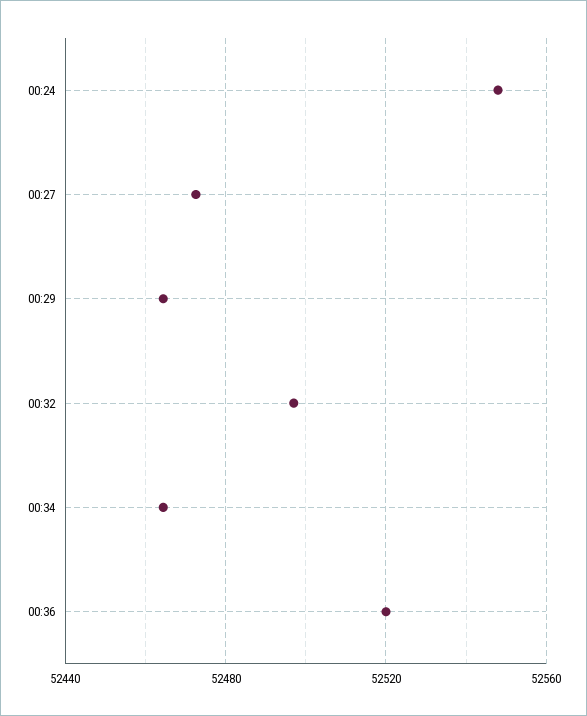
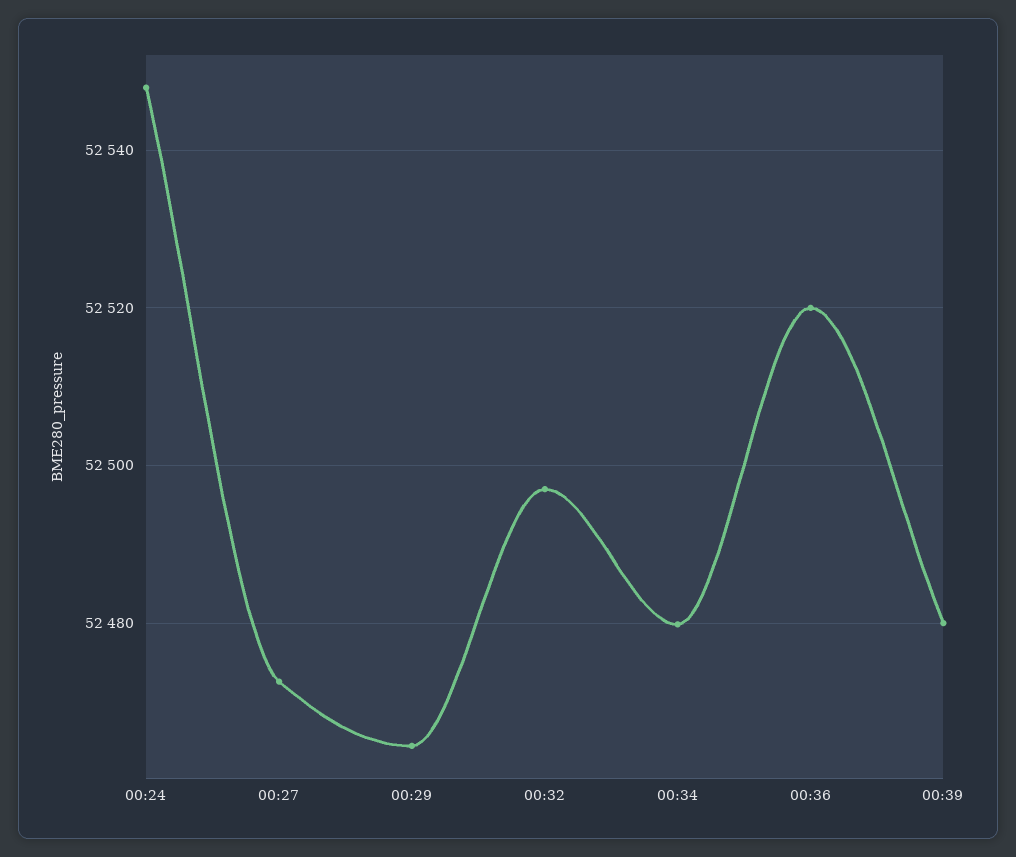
00:34: 52465 -> 52480
00:39: none -> 52480

